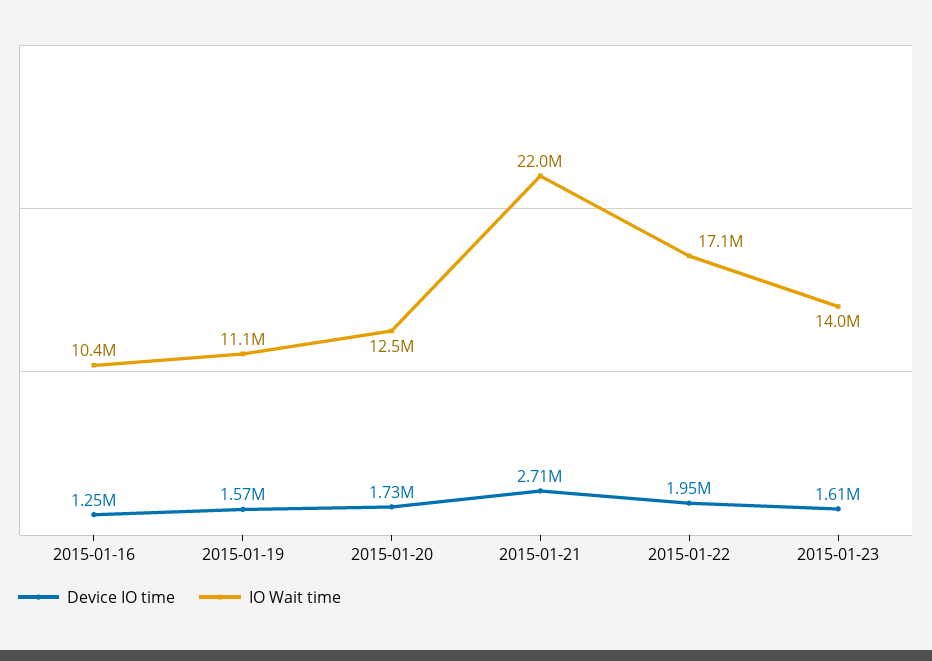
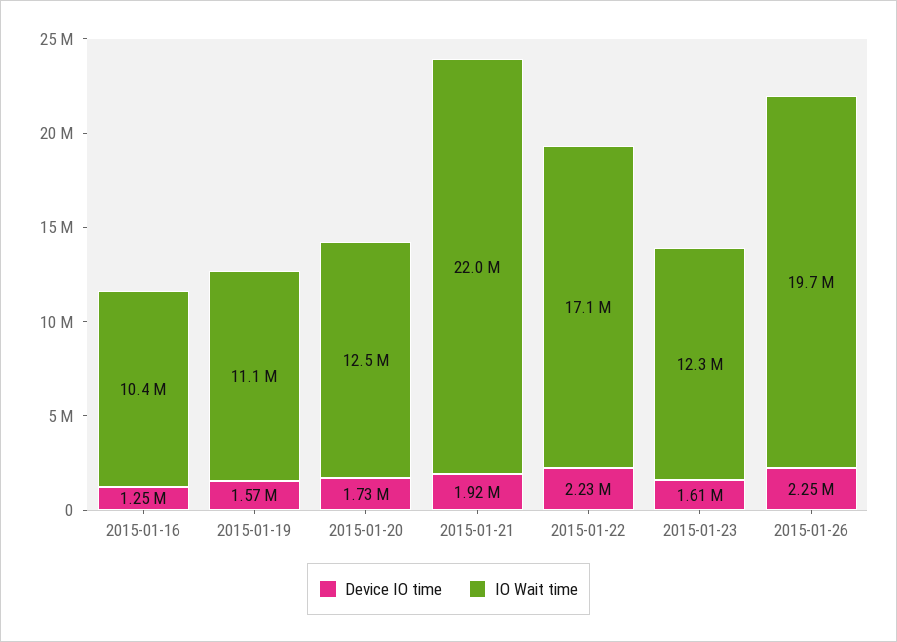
Device IO time, 2015-01-21: 2710000 -> 1920000
Device IO time, 2015-01-22: 1950000 -> 2230000
IO Wait time, 2015-01-23: 14000000 -> 12300000
Device IO time, 2015-01-26: none -> 2250000
IO Wait time, 2015-01-26: none -> 19700000

